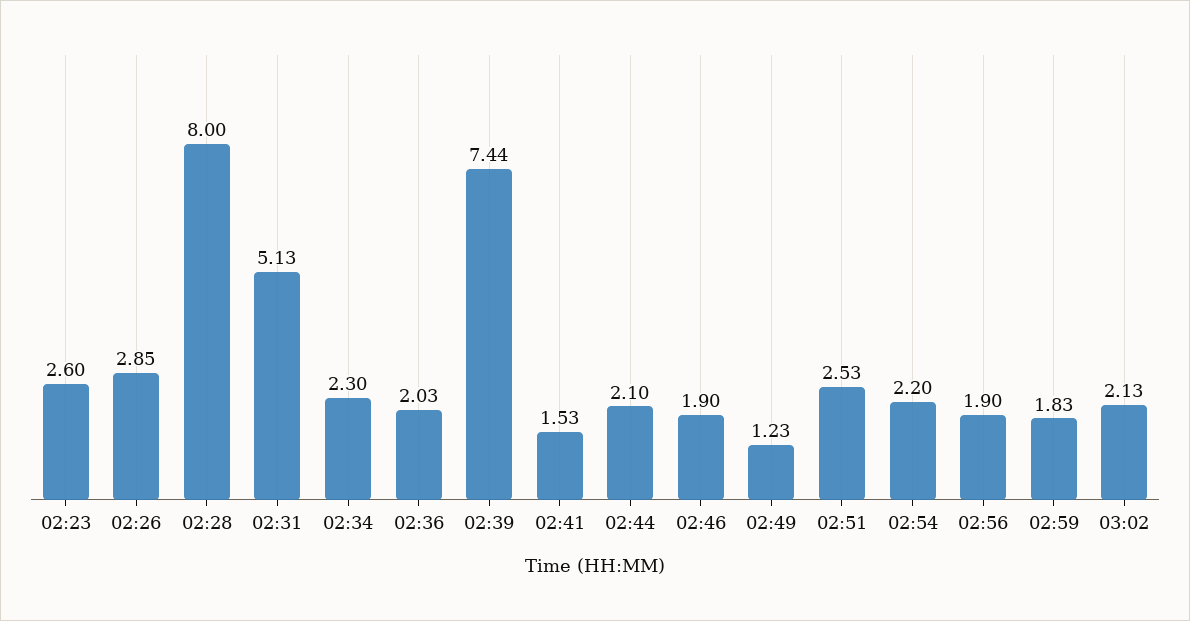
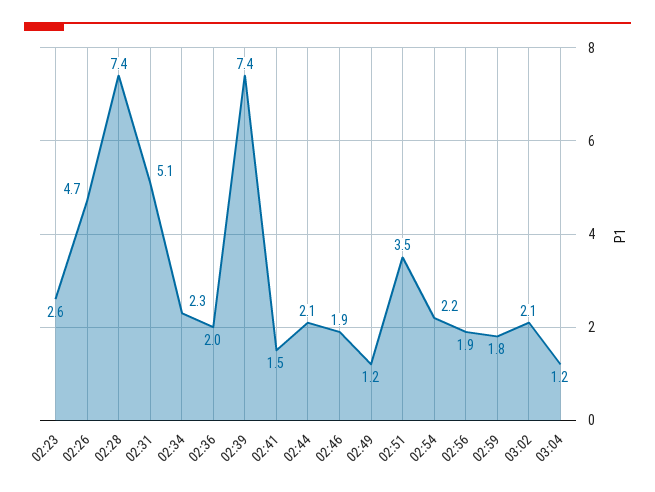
02:26: 2.85 -> 4.7
02:28: 8 -> 7.4
02:51: 2.53 -> 3.5
03:04: none -> 1.2

